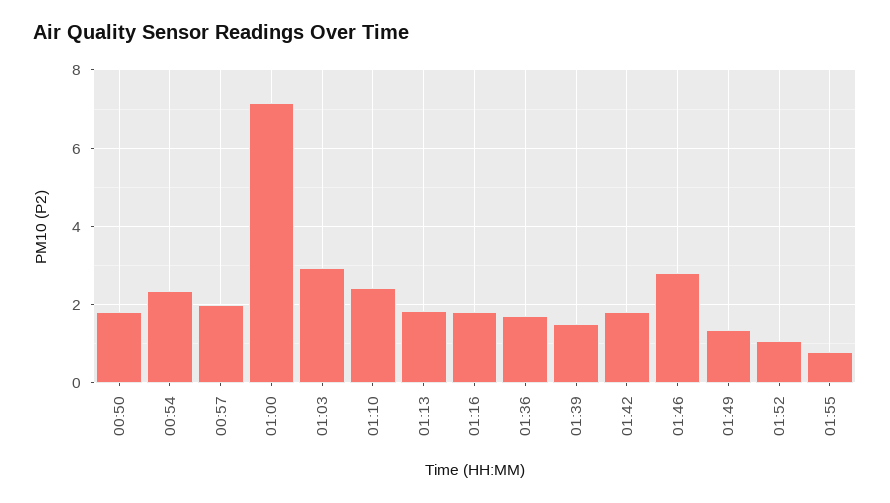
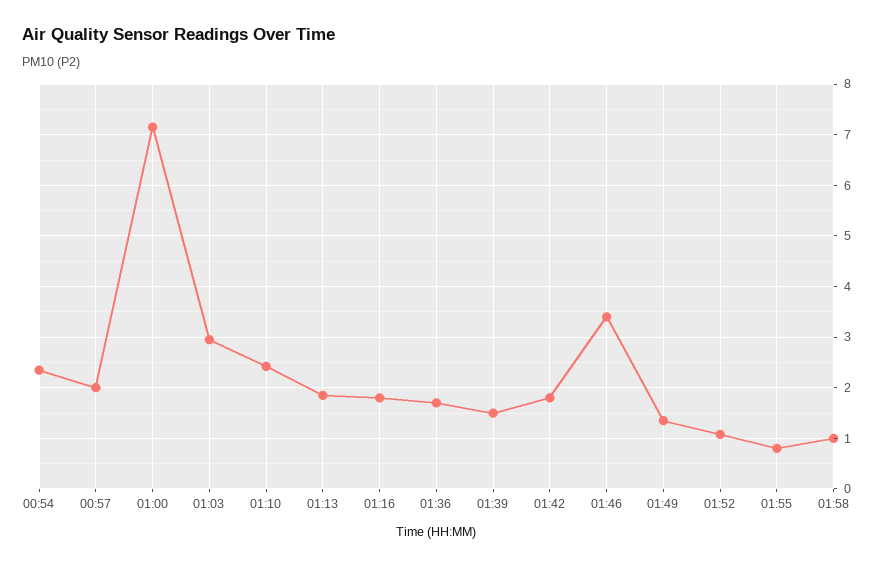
00:50: 1.8 -> none
01:46: 2.8 -> 3.4
01:58: none -> 1

